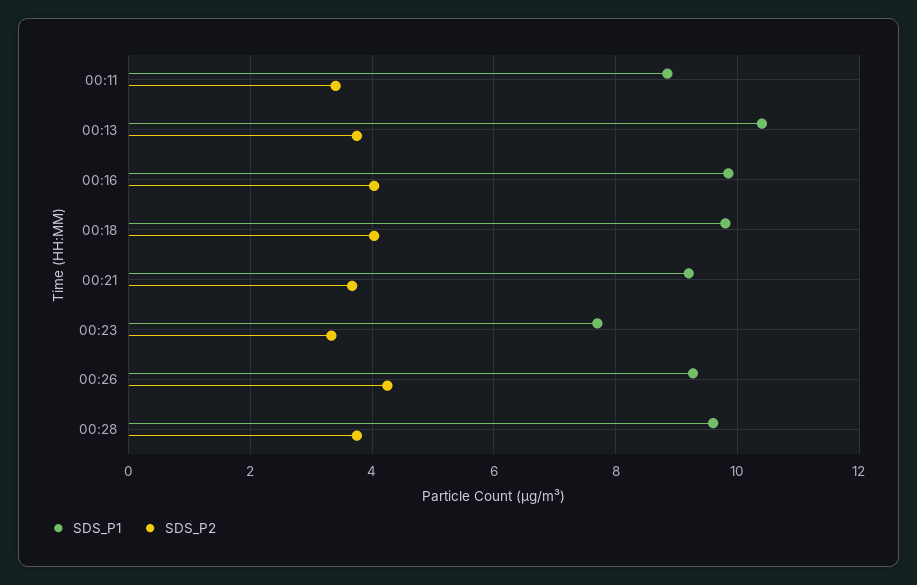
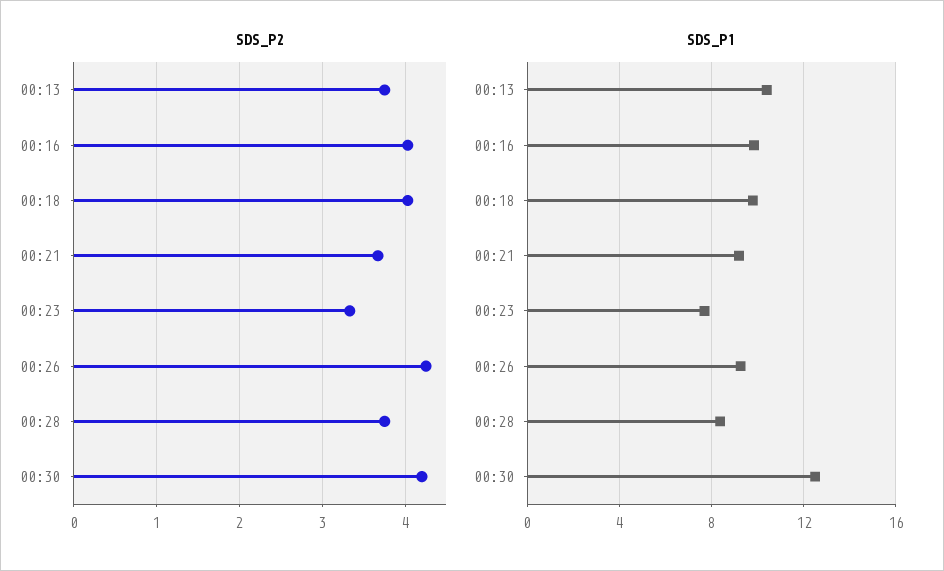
SDS_P1, 00:11: 8.8 -> none
SDS_P2, 00:11: 3.4 -> none
SDS_P1, 00:28: 9.6 -> 8.5
SDS_P2, 00:30: none -> 4.2
SDS_P1, 00:30: none -> 12.5

